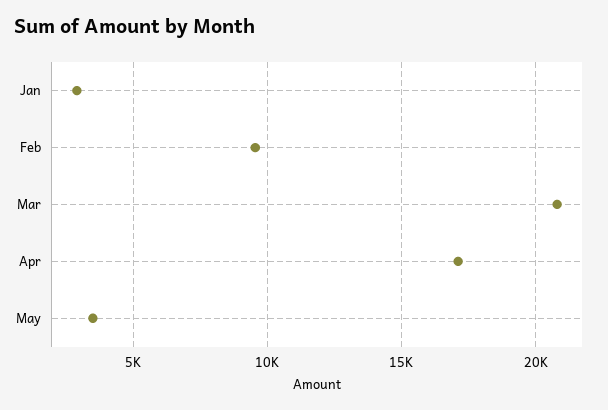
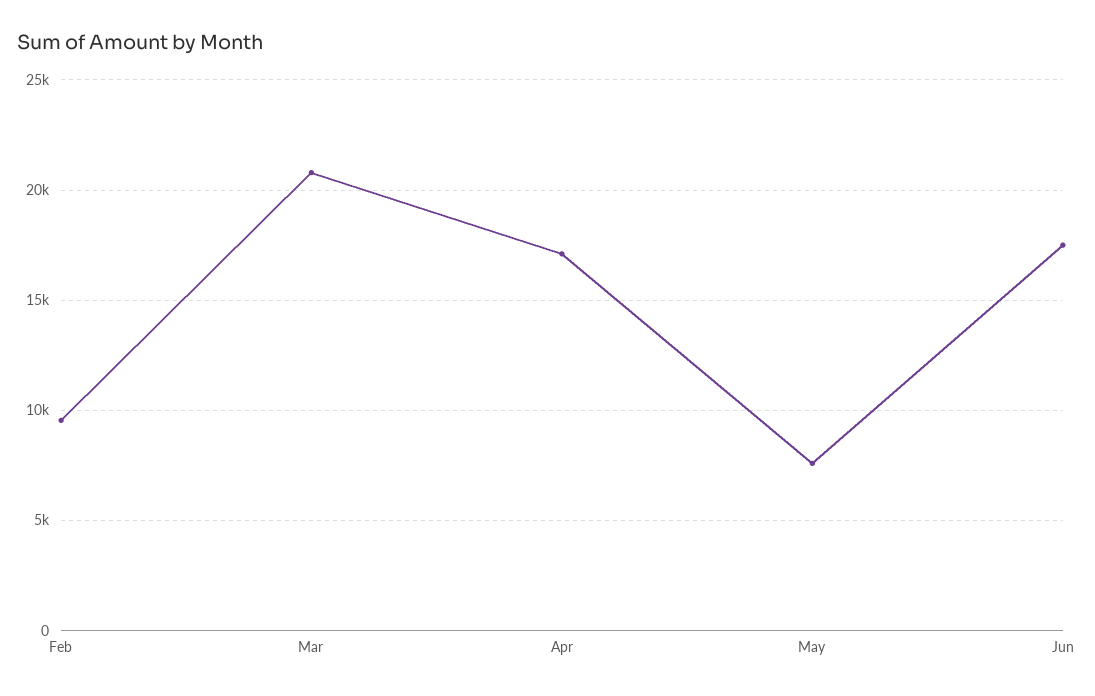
Jan: 3000 -> none
May: 3500 -> 7500
Jun: none -> 17500

